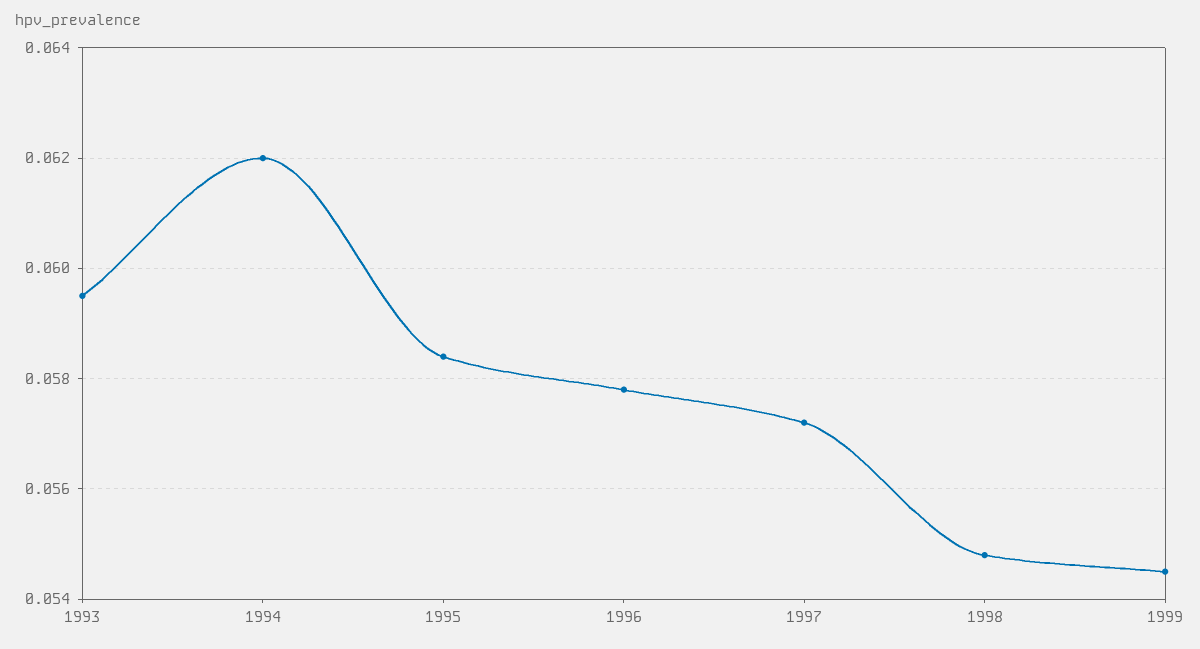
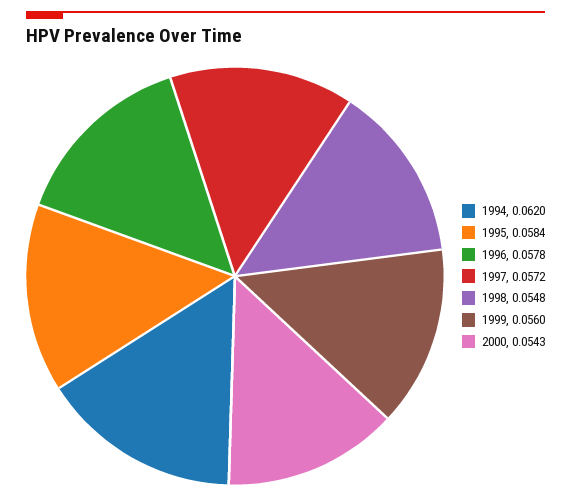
1993: 0.0595 -> none
1999: 0.0545 -> 0.056
2000: none -> 0.0543

